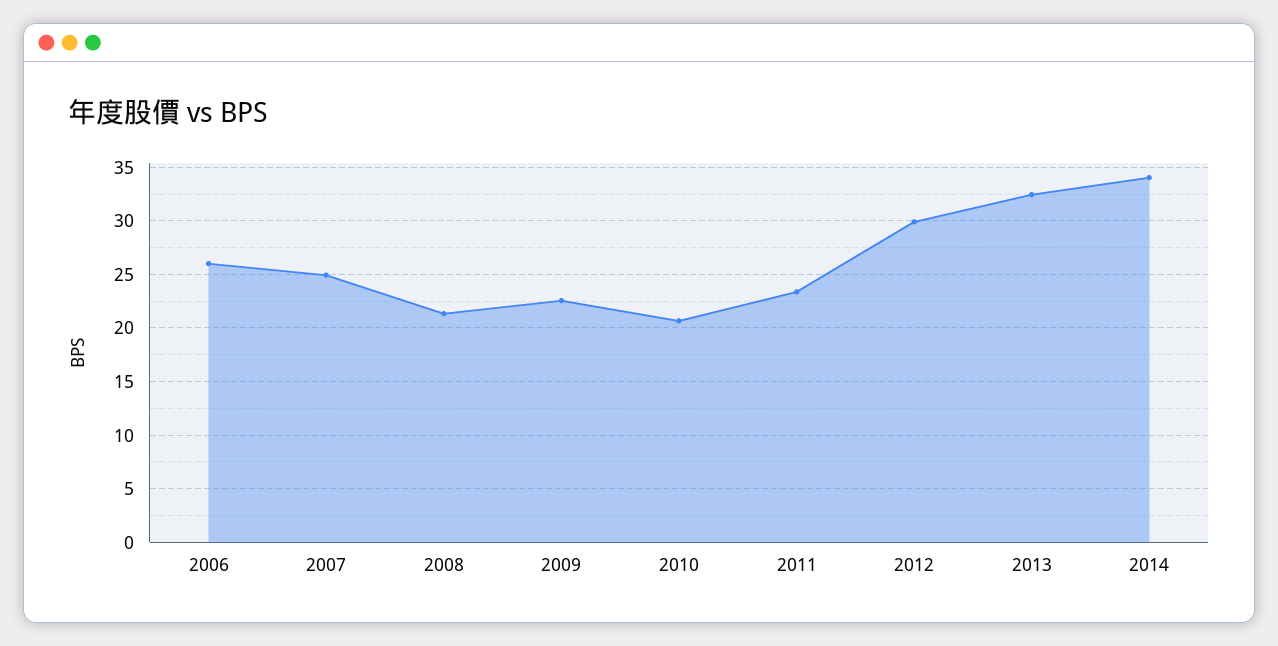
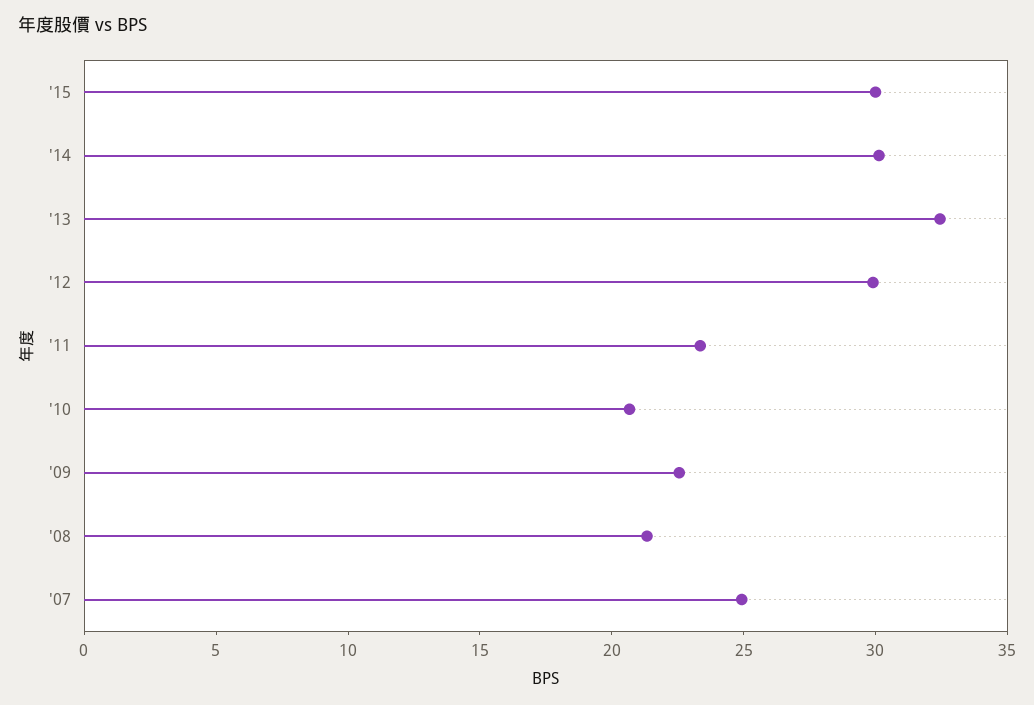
2006: 26 -> none
2014: 34 -> 30
'15: none -> 30

